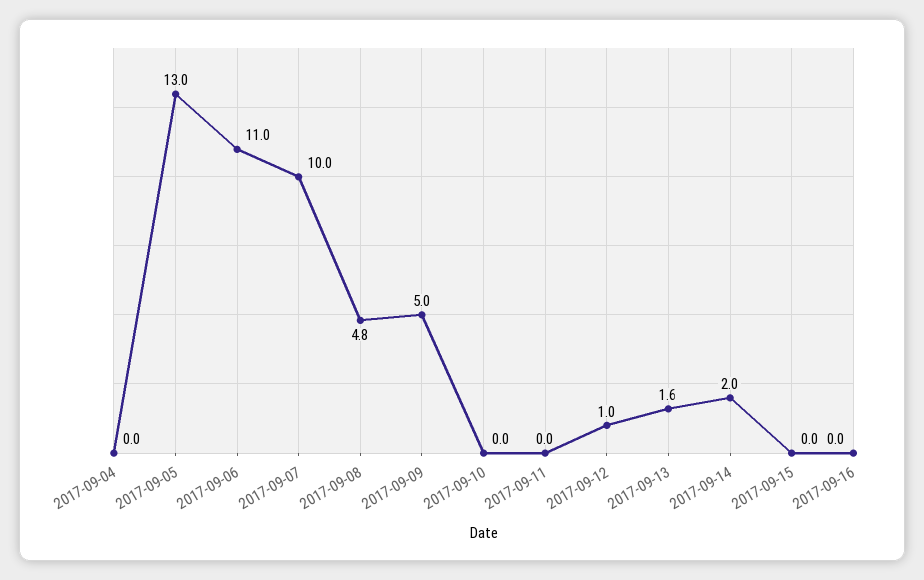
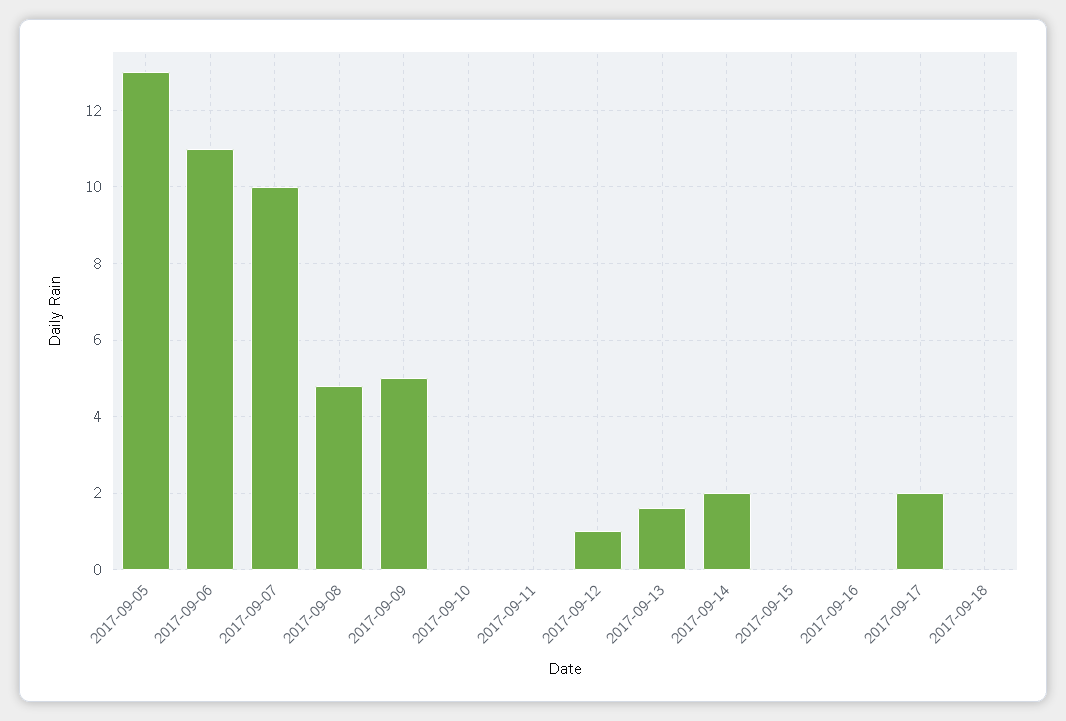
2017-09-04: 0 -> none
2017-09-17: none -> 2
2017-09-18: none -> 0

